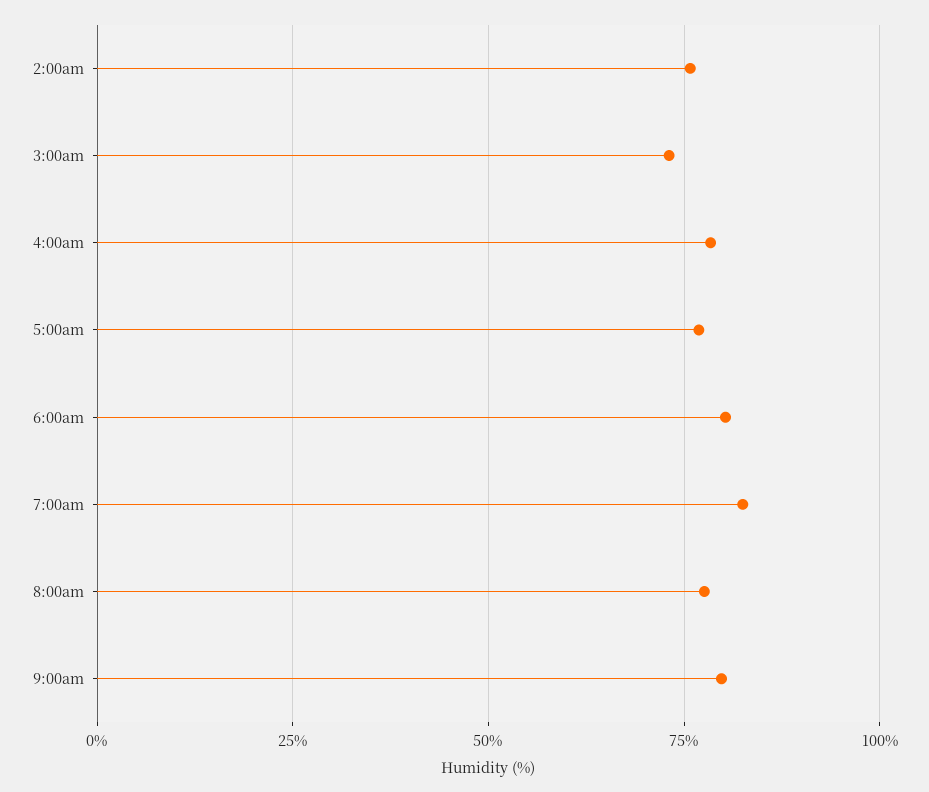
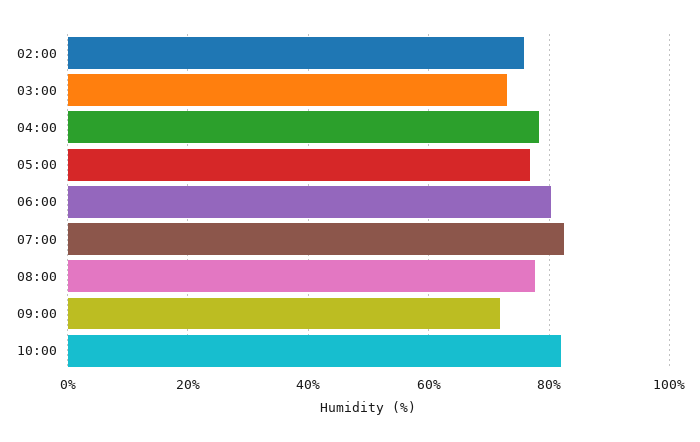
9:00am: 80 -> 72
10:00: none -> 82

